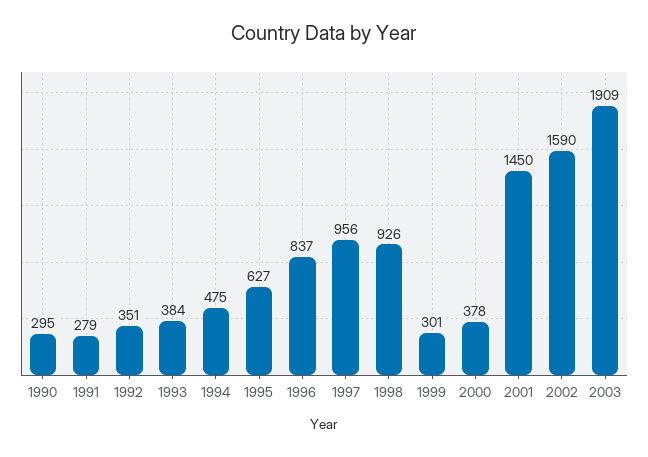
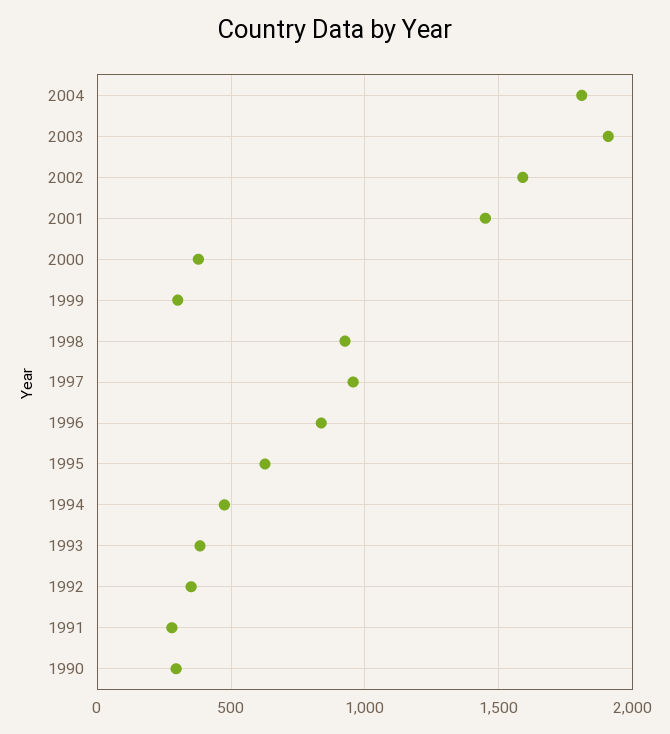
2004: none -> 1800

